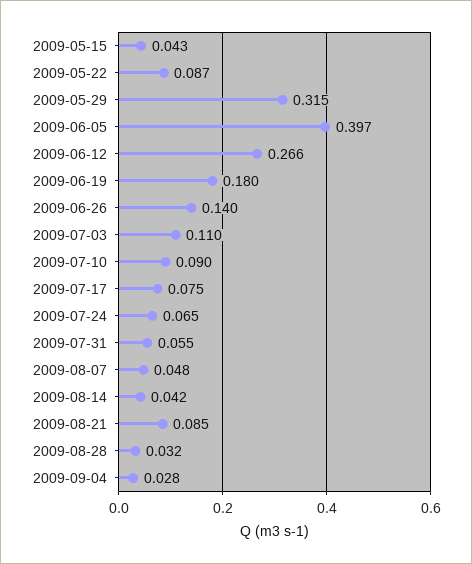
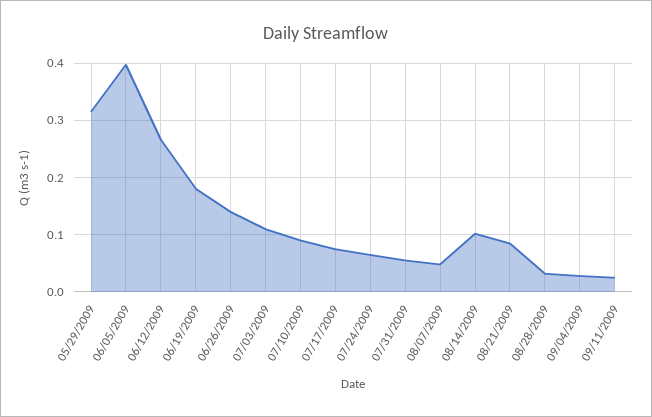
2009-05-15: 0.043 -> none
2009-05-22: 0.087 -> none
2009-08-14: 0.042 -> 0.1
09/11/2009: none -> 0.02

